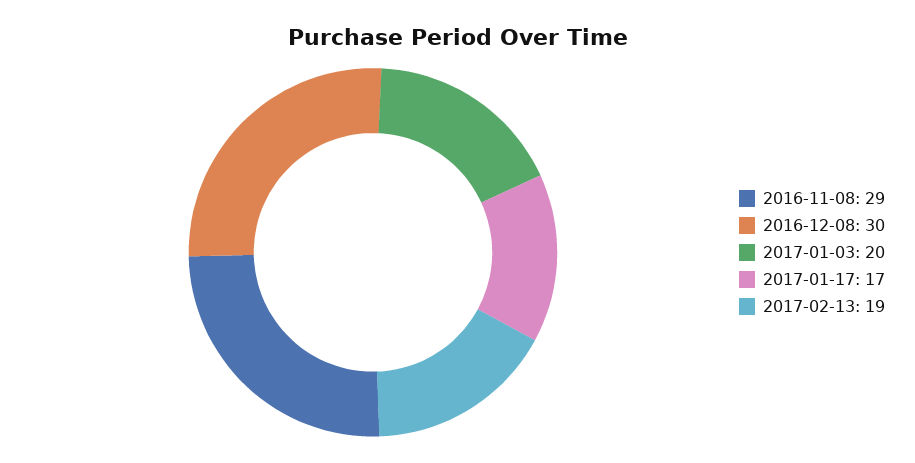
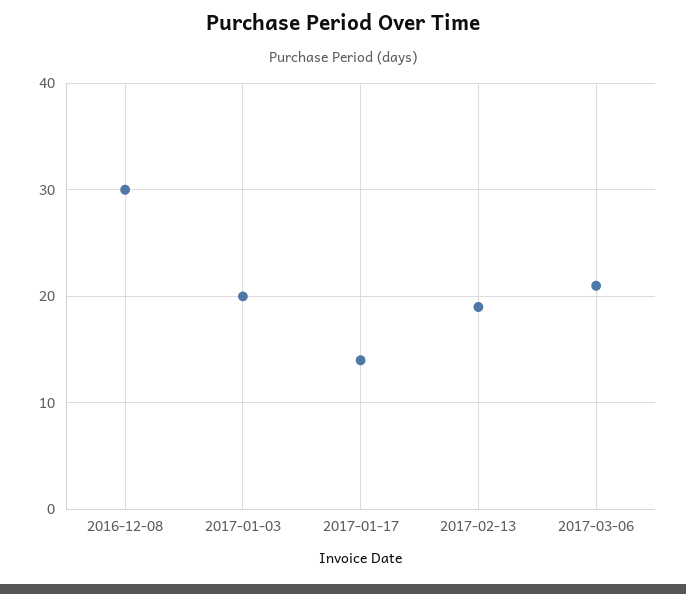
2016-11-08: 29 -> none
2017-01-17: 17 -> 14
2017-03-06: none -> 21

